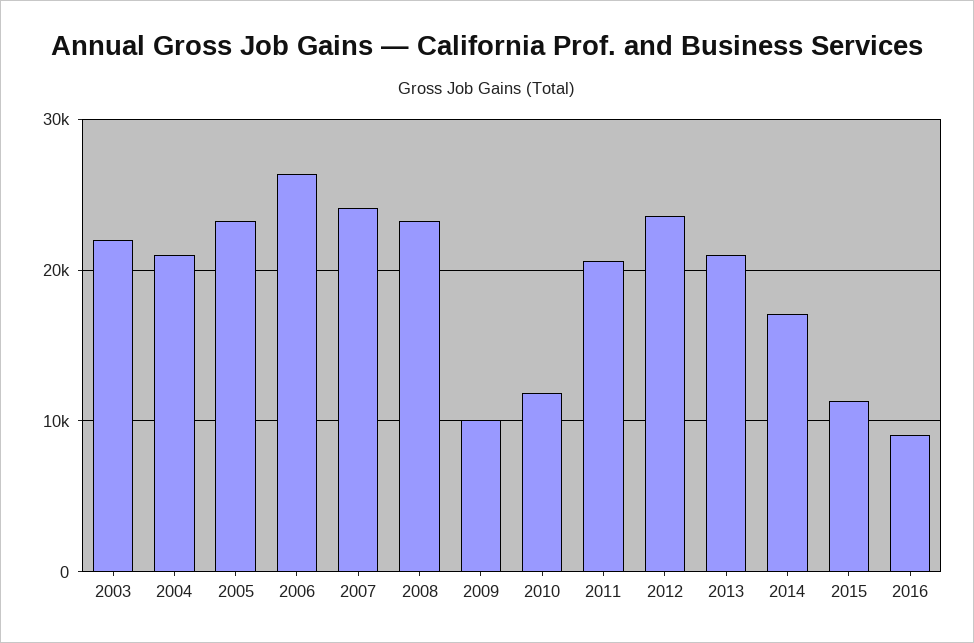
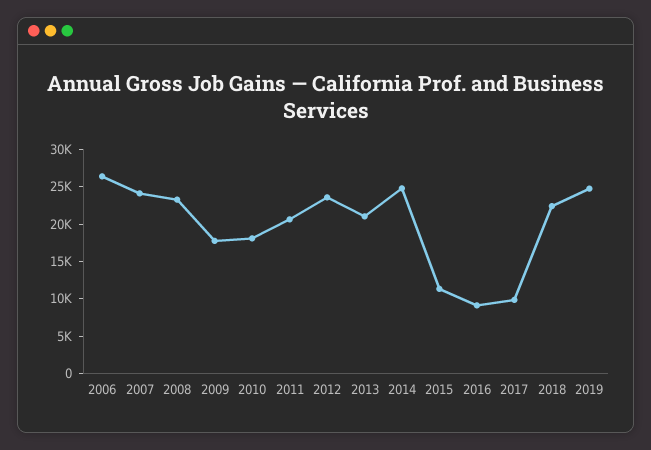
2003: 22000 -> none
2004: 21000 -> none
2005: 23000 -> none
2009: 10000 -> 17500
2010: 12000 -> 17500
2014: 17000 -> 25000
2017: none -> 10000
2018: none -> 22500
2019: none -> 25000

